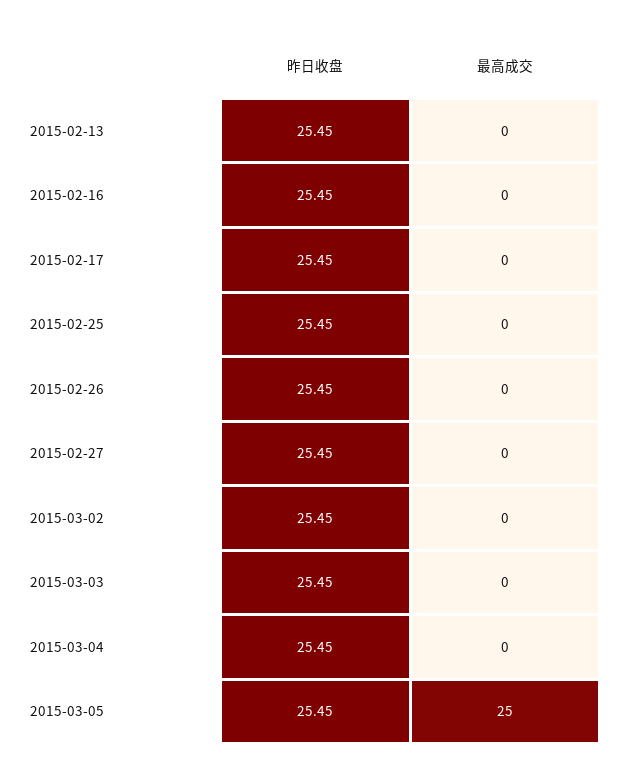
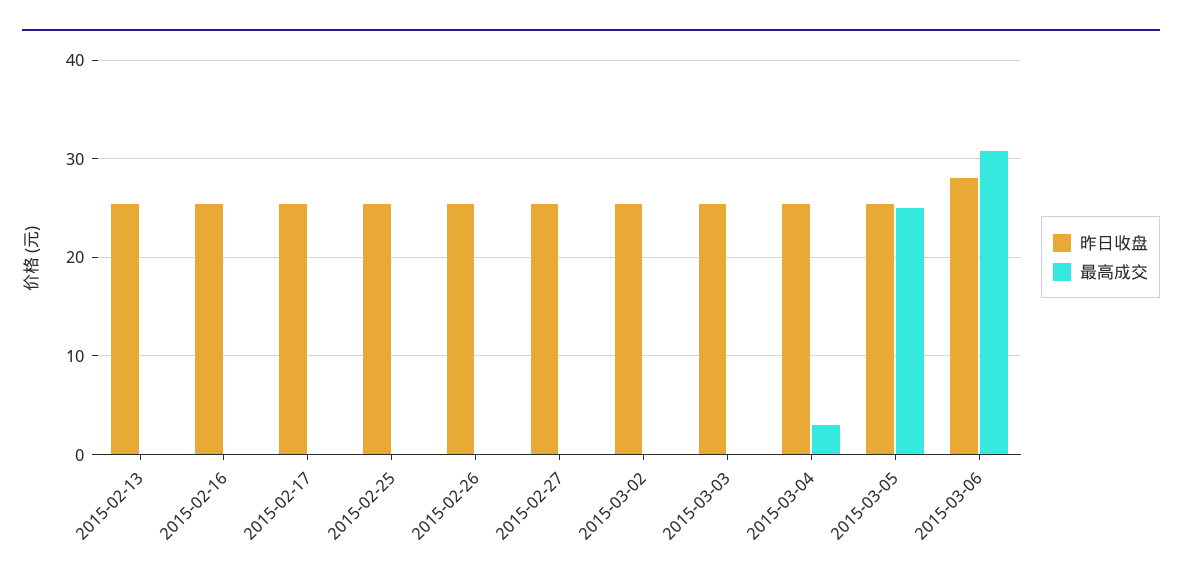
最高成交, 2015-03-04: 0 -> 3
昨日收盘, 2015-03-06: none -> 28
最高成交, 2015-03-06: none -> 31

